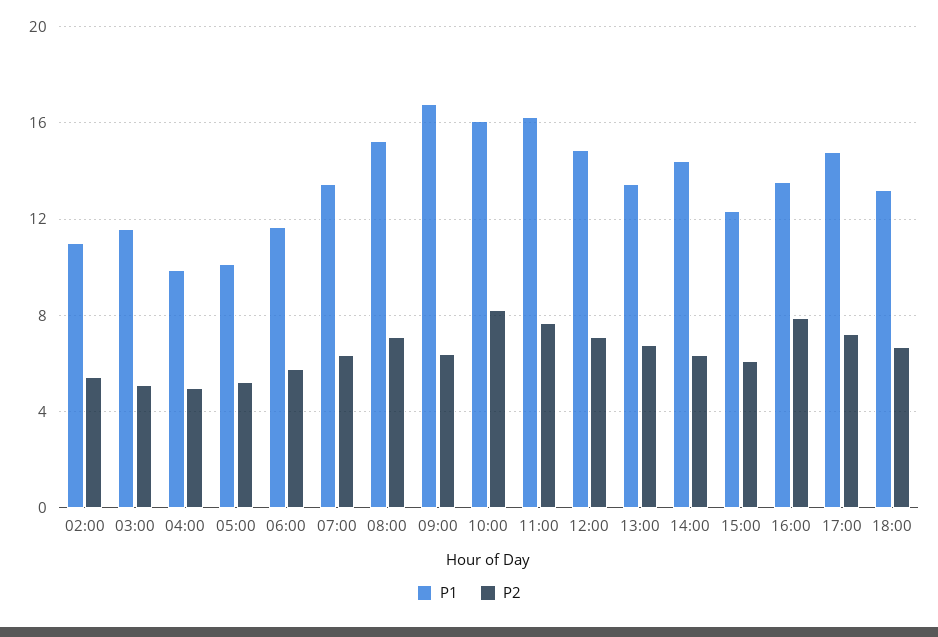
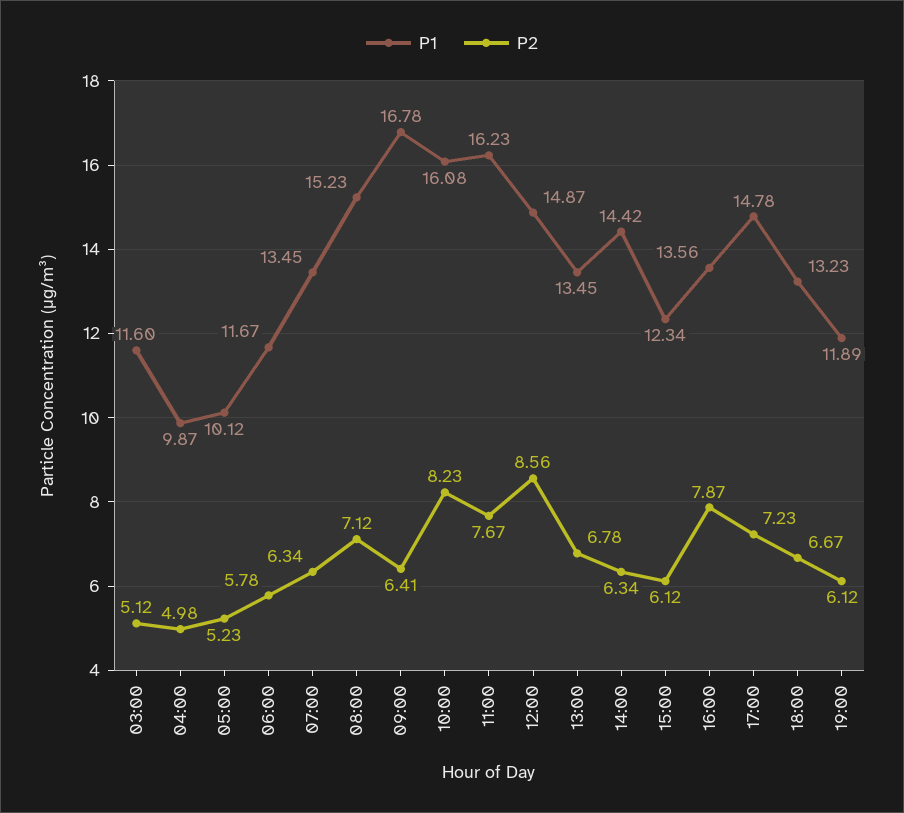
P1, 02:00: 11 -> none
P2, 02:00: 5.5 -> none
P2, 12:00: 7 -> 8.56
P1, 19:00: none -> 11.89
P2, 19:00: none -> 6.12

